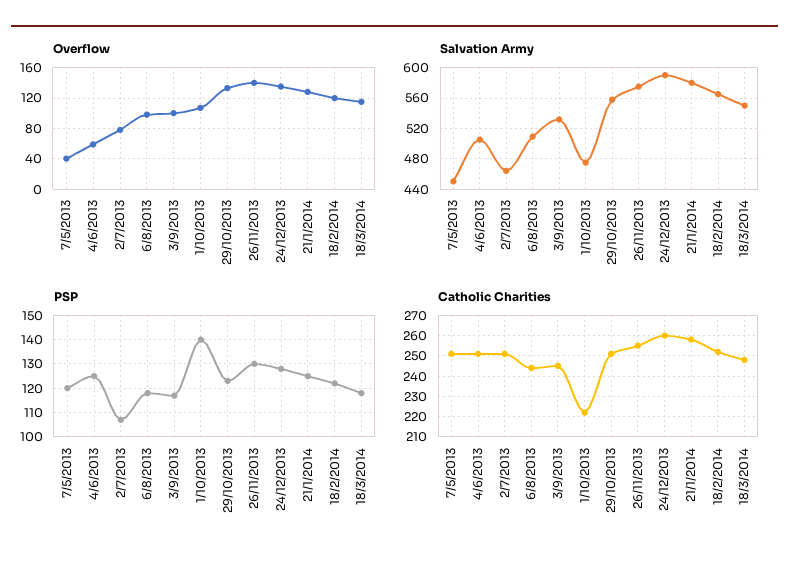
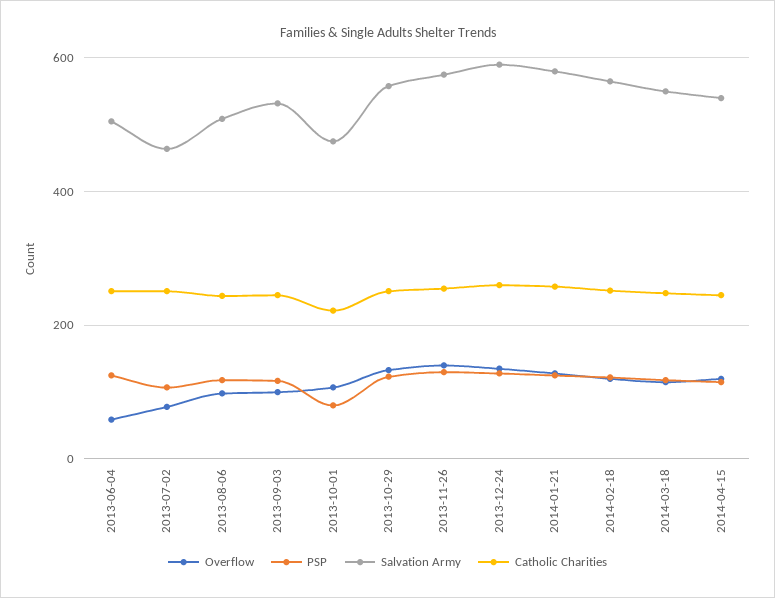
Overflow, 7/5/2013: 40 -> none
Salvation Army, 7/5/2013: 450 -> none
PSP, 7/5/2013: 120 -> none
PSP, 1/10/2013: 140 -> 80
Catholic Charities, 7/5/2013: 250 -> none
Overflow, 2014-04-15: none -> 120
PSP, 2014-04-15: none -> 120
Salvation Army, 2014-04-15: none -> 540
Catholic Charities, 2014-04-15: none -> 240

